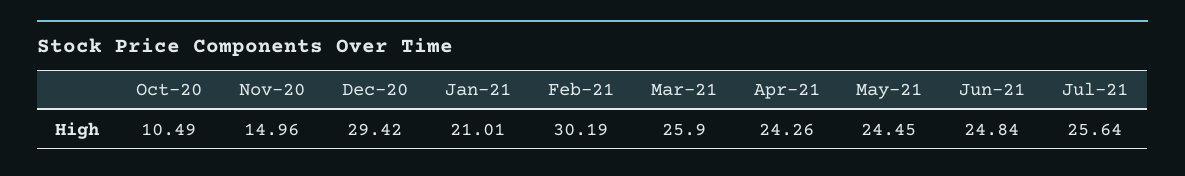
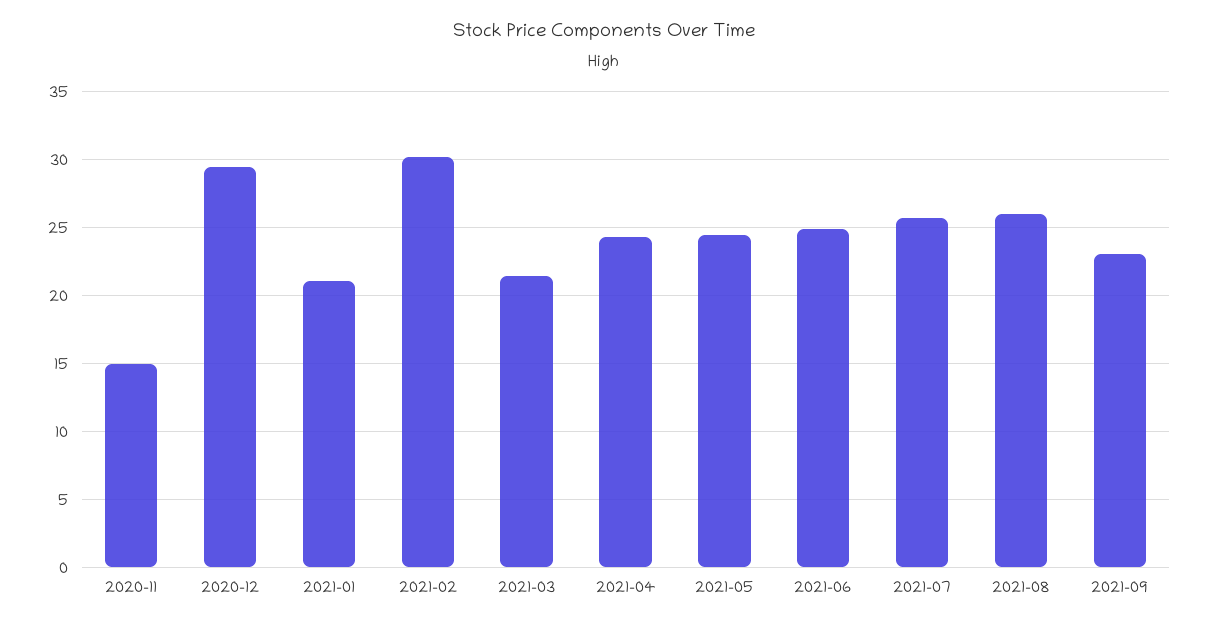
Oct-20: 10.49 -> none
Mar-21: 25.9 -> 21.5
2021-08: none -> 26
2021-09: none -> 23

